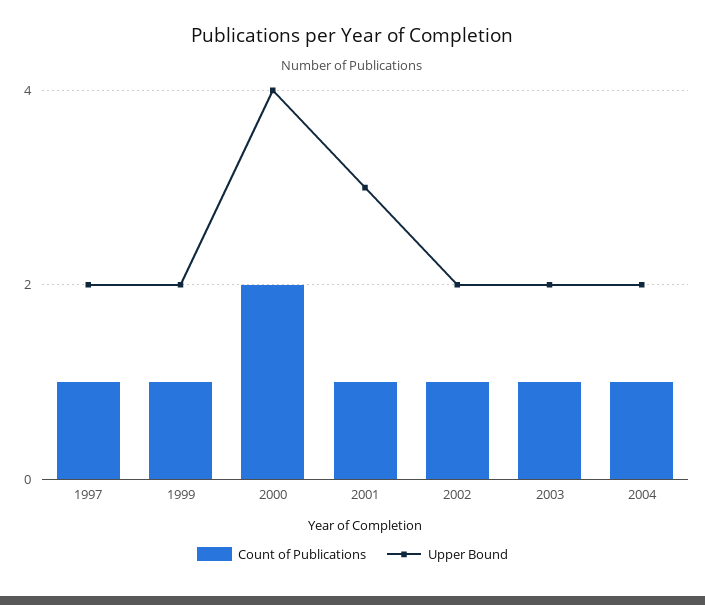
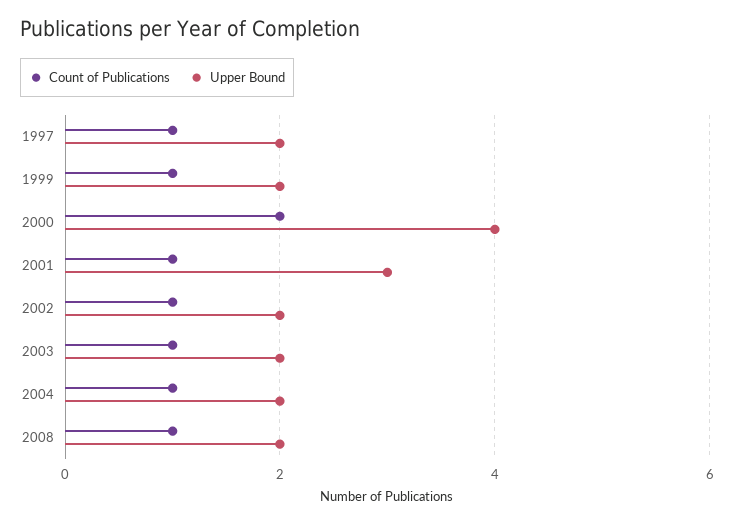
Count of Publications, 2008: none -> 1
Upper Bound, 2008: none -> 2

